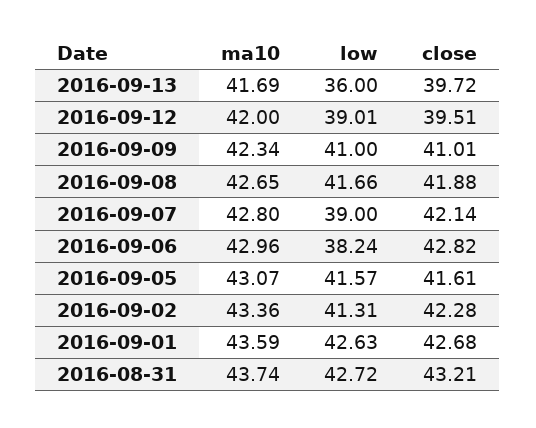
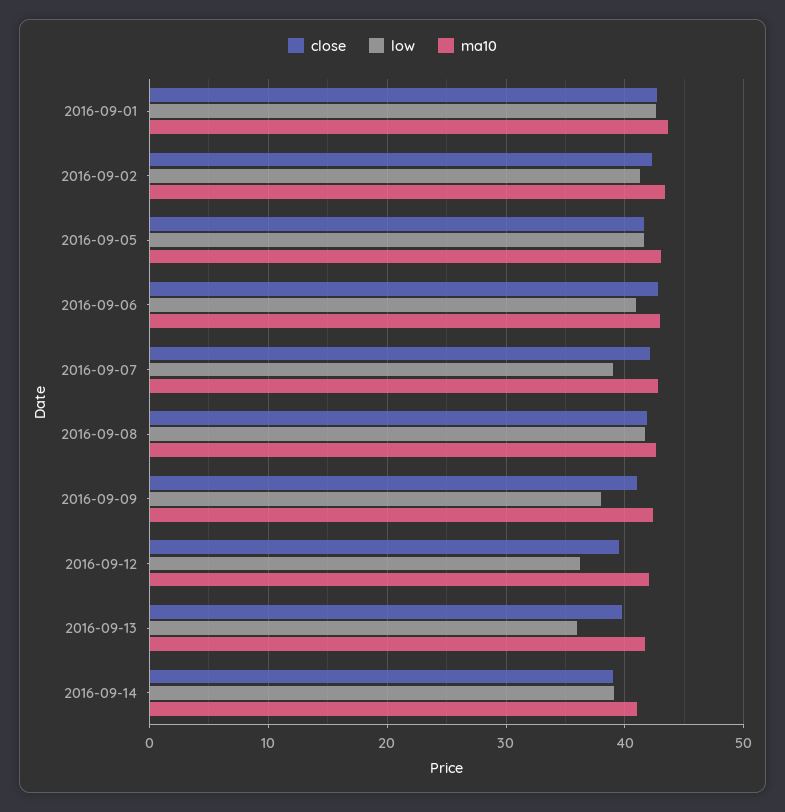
low, 2016-09-12: 39.01 -> 36
low, 2016-09-09: 41 -> 38
low, 2016-09-06: 38.24 -> 41
ma10, 2016-08-31: 43.74 -> none
low, 2016-08-31: 42.72 -> none
close, 2016-08-31: 43.21 -> none
close, 2016-09-14: none -> 39
low, 2016-09-14: none -> 39
ma10, 2016-09-14: none -> 41

